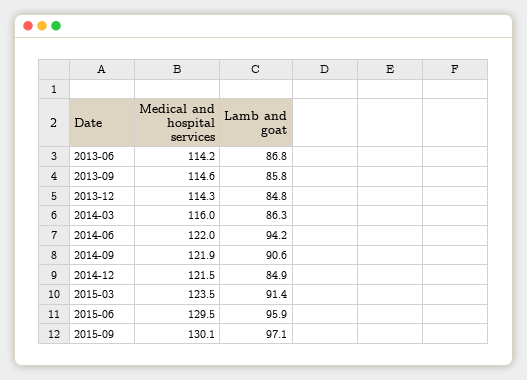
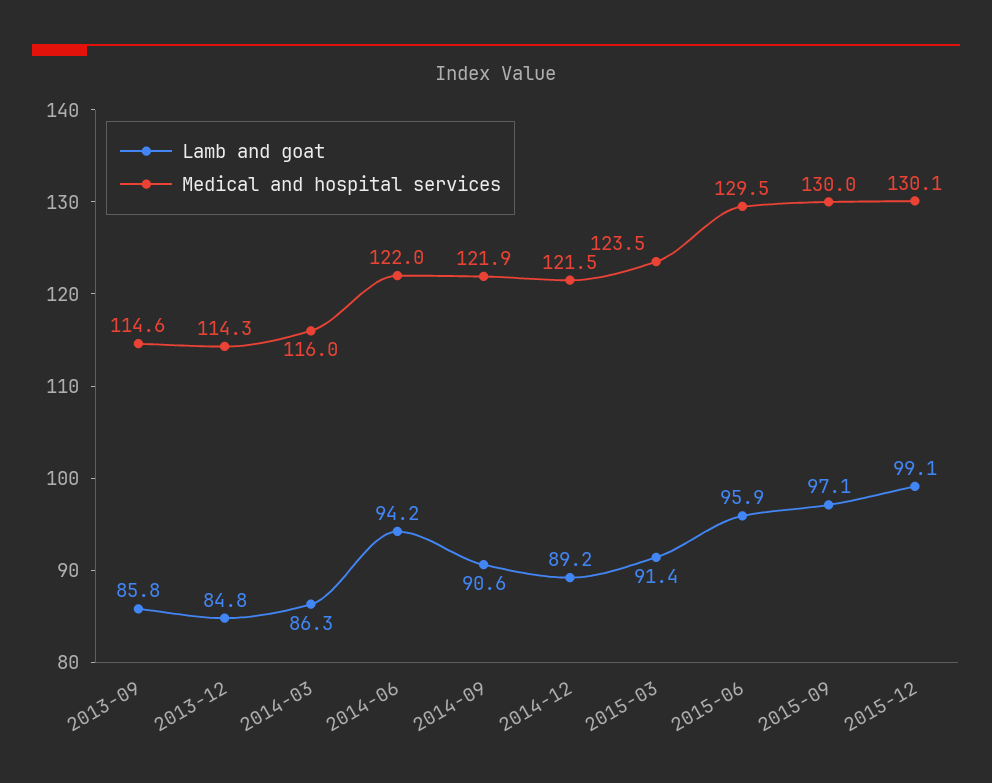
Medical and hospital services, 2013-06: 114.2 -> none
Lamb and goat, 2013-06: 86.8 -> none
Lamb and goat, 2014-12: 84.9 -> 89.2
Medical and hospital services, 2015-09: 130.1 -> 130
Lamb and goat, 2015-12: none -> 99.1
Medical and hospital services, 2015-12: none -> 130.1

